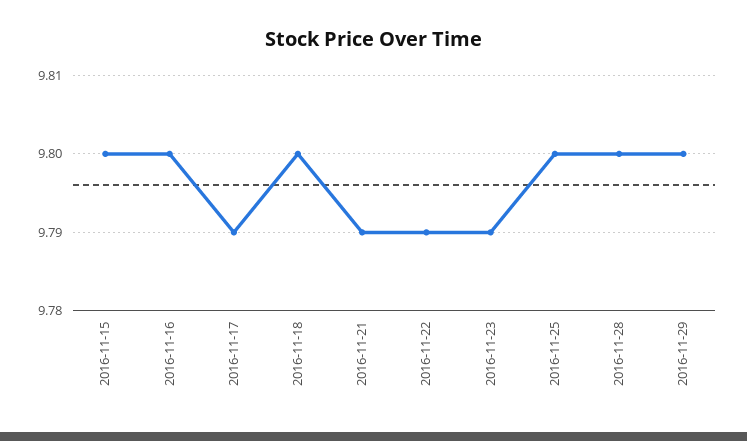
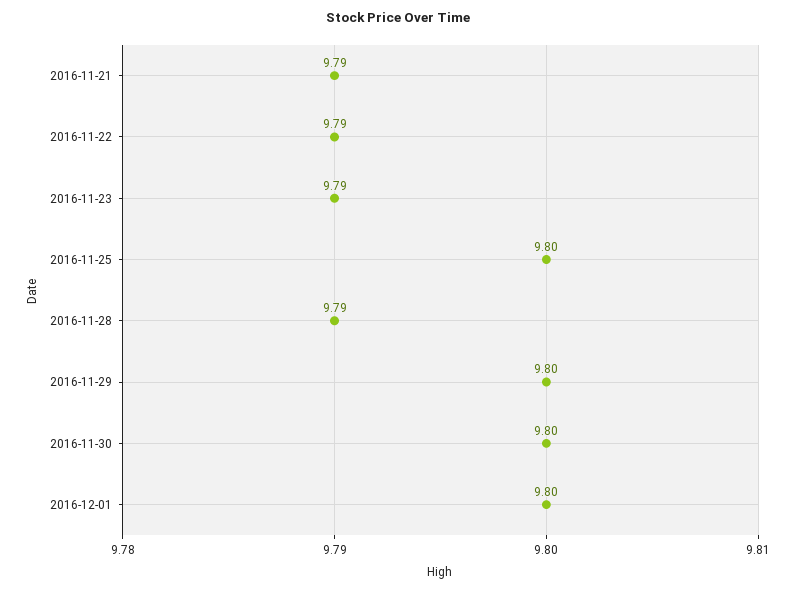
2016-11-15: 9.8 -> none
2016-11-16: 9.8 -> none
2016-11-17: 9.79 -> none
2016-11-18: 9.8 -> none
2016-11-28: 9.8 -> 9.79
2016-11-30: none -> 9.8
2016-12-01: none -> 9.8

